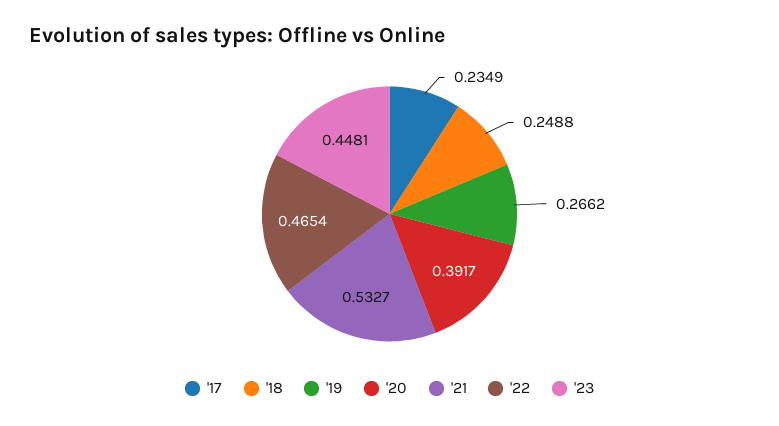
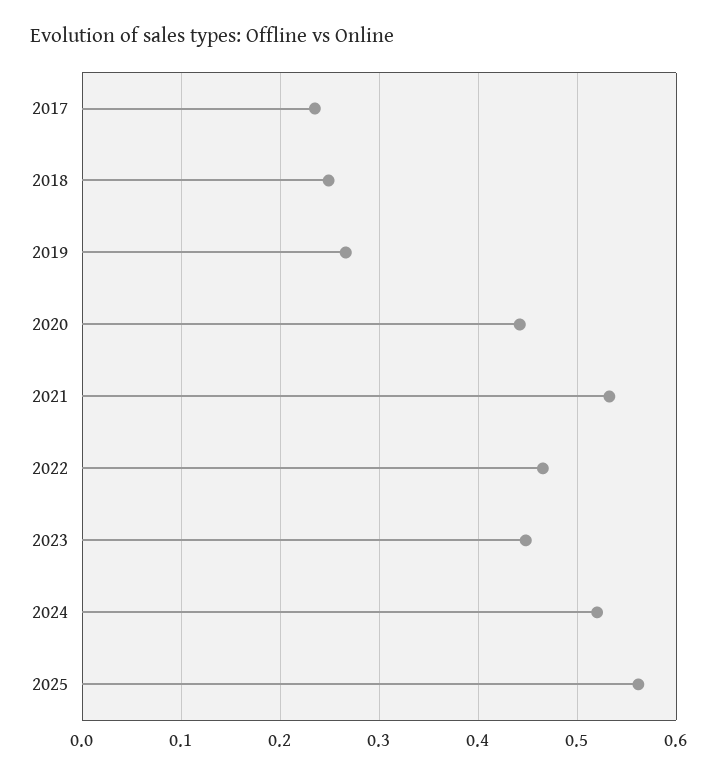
'20: 0.3917 -> 0.44
2024: none -> 0.52
2025: none -> 0.56

